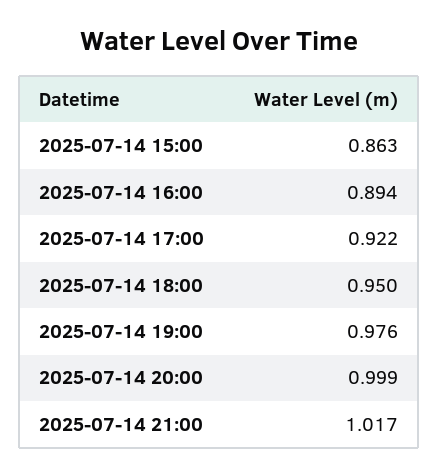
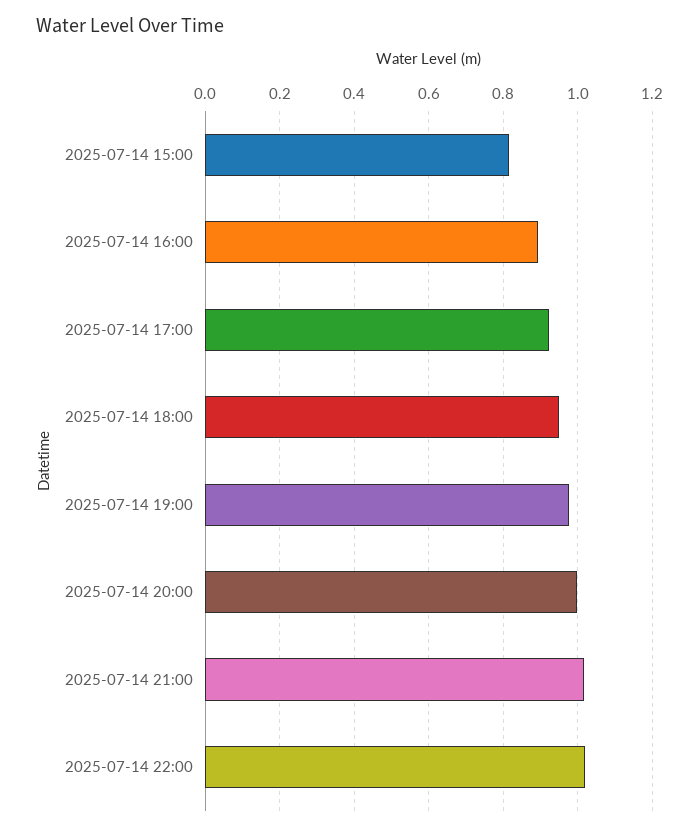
2025-07-14 15:00: 0.863 -> 0.82
2025-07-14 22:00: none -> 1.02

